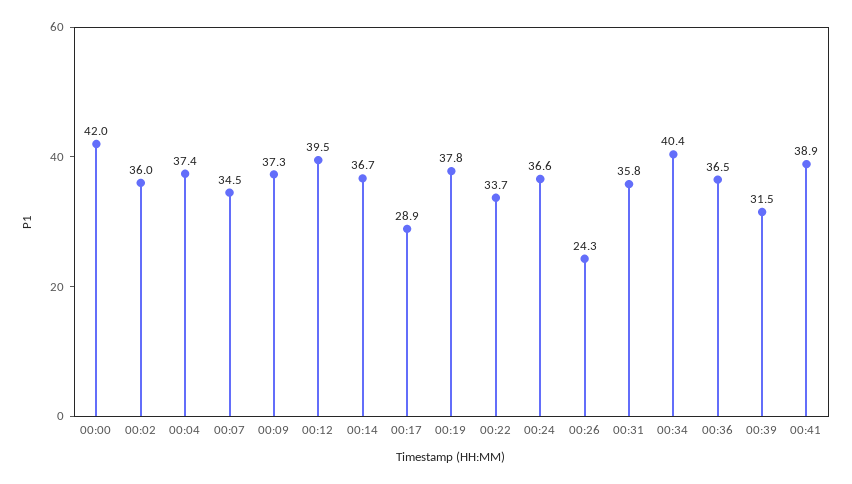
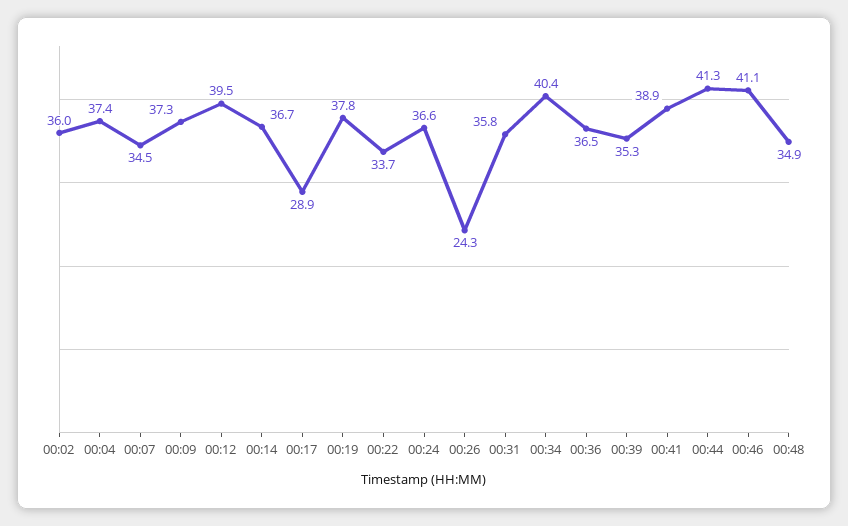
00:00: 42 -> none
00:39: 31.5 -> 35.3
00:44: none -> 41.3
00:46: none -> 41.1
00:48: none -> 34.9

